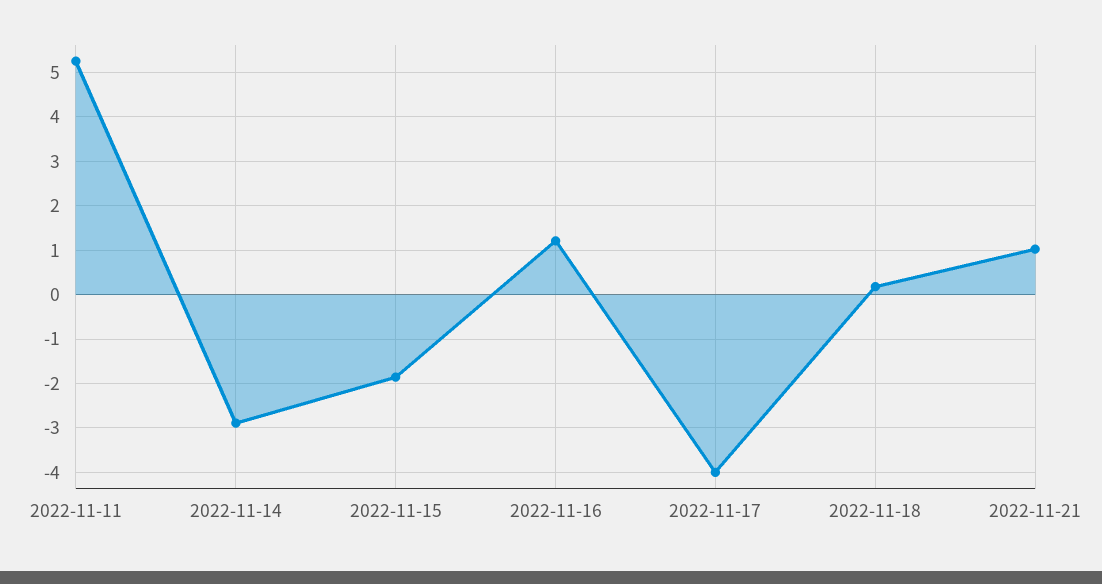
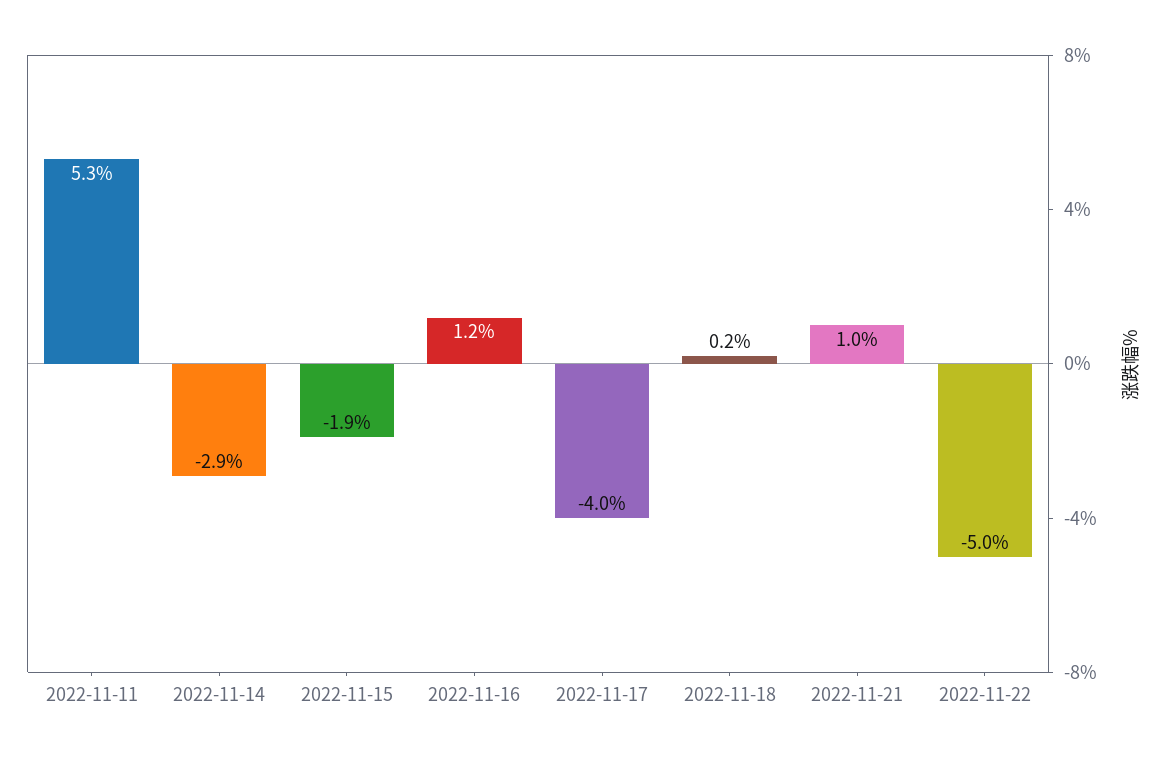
2022-11-22: none -> -5

